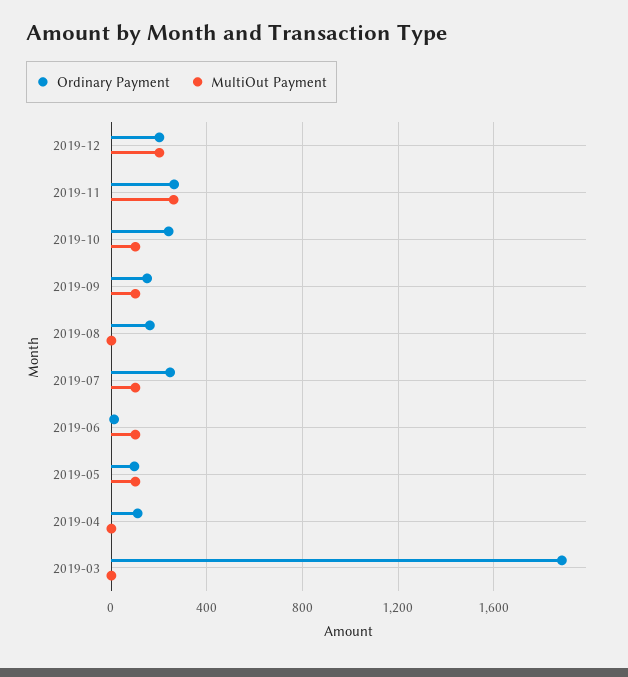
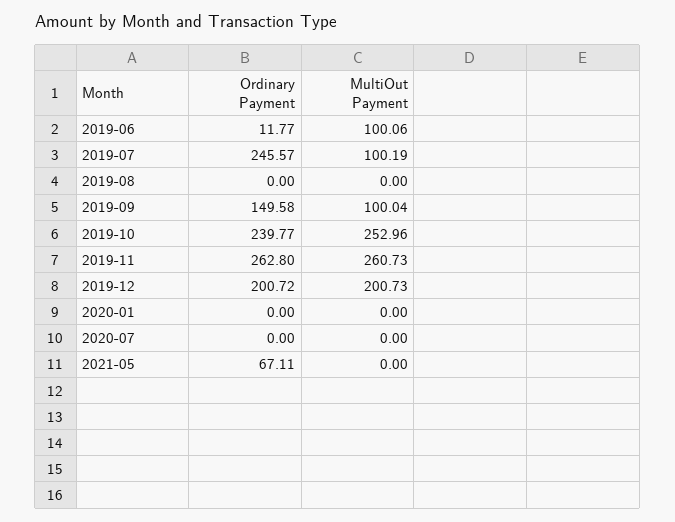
MultiOut Payment, 2019-10: 100 -> 252.96
Ordinary Payment, 2019-08: 150 -> 0
Ordinary Payment, 2019-05: 100 -> none
MultiOut Payment, 2019-05: 100 -> none
Ordinary Payment, 2019-04: 100 -> none
MultiOut Payment, 2019-04: 0 -> none
Ordinary Payment, 2019-03: 1900 -> none
MultiOut Payment, 2019-03: 0 -> none
Ordinary Payment, 2020-01: none -> 0
MultiOut Payment, 2020-01: none -> 0
Ordinary Payment, 2020-07: none -> 0
MultiOut Payment, 2020-07: none -> 0
Ordinary Payment, 2021-05: none -> 67.11
MultiOut Payment, 2021-05: none -> 0

